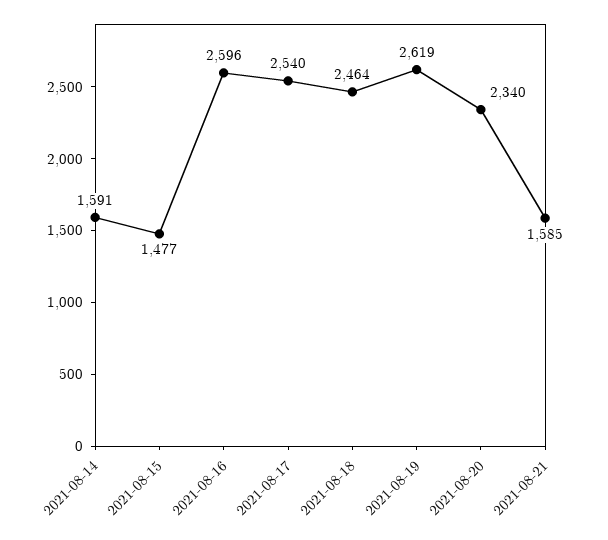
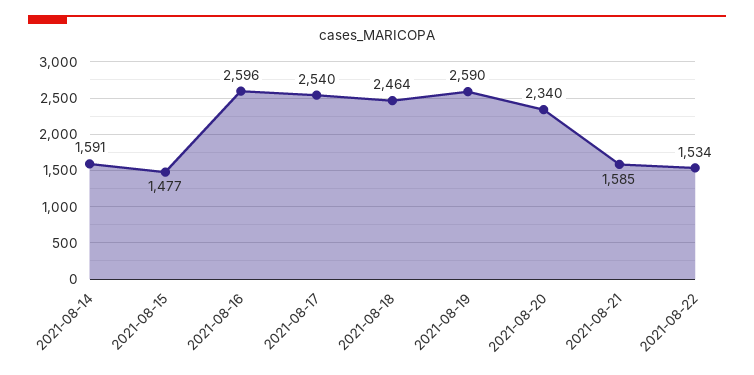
2021-08-19: 2619 -> 2590
2021-08-22: none -> 1534

